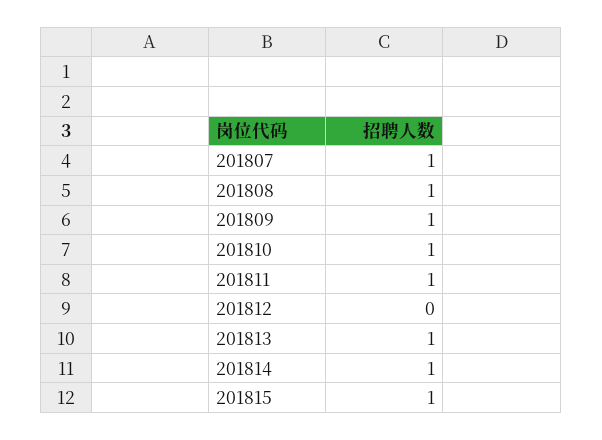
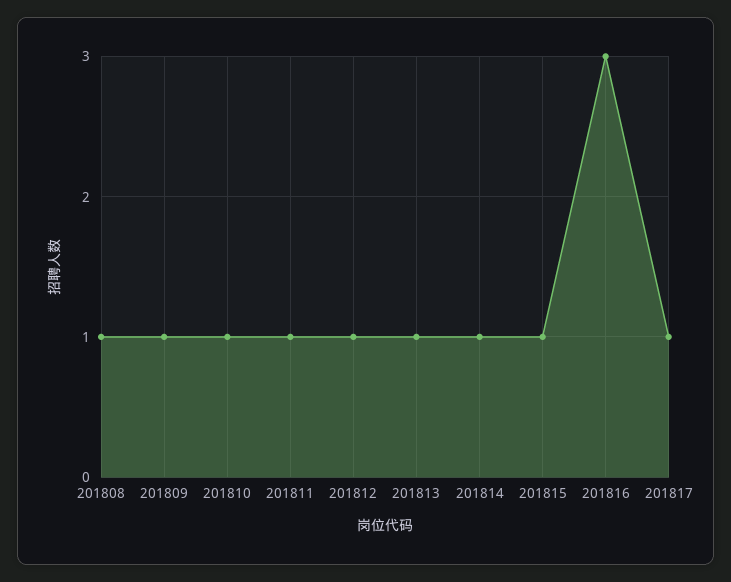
201807: 1 -> none
201812: 0 -> 1
201816: none -> 3
201817: none -> 1

